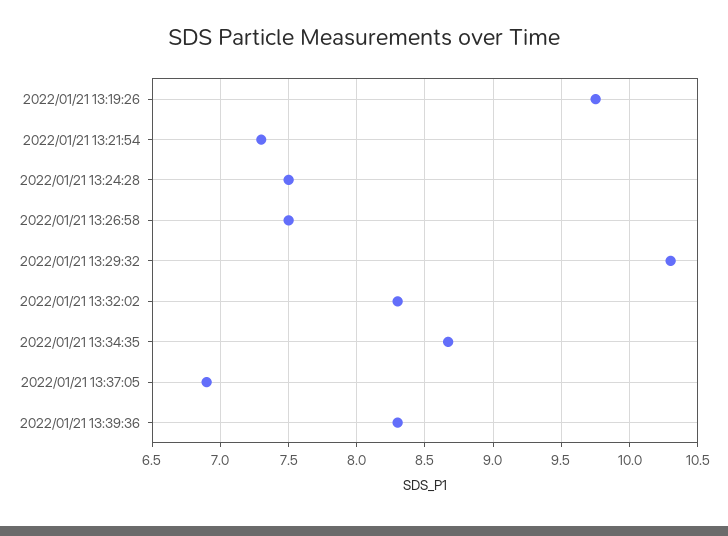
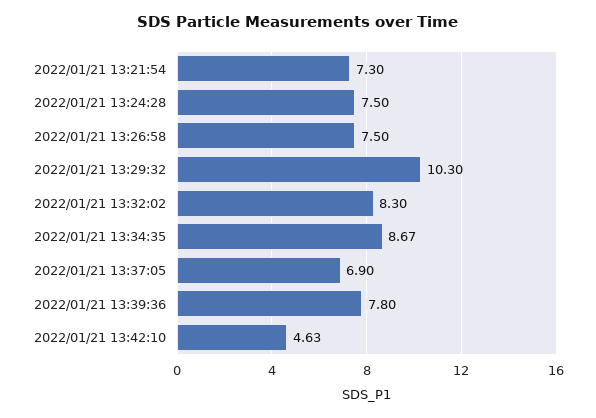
2022/01/21 13:19:26: 9.75 -> none
2022/01/21 13:39:36: 8.3 -> 7.8
2022/01/21 13:42:10: none -> 4.63

